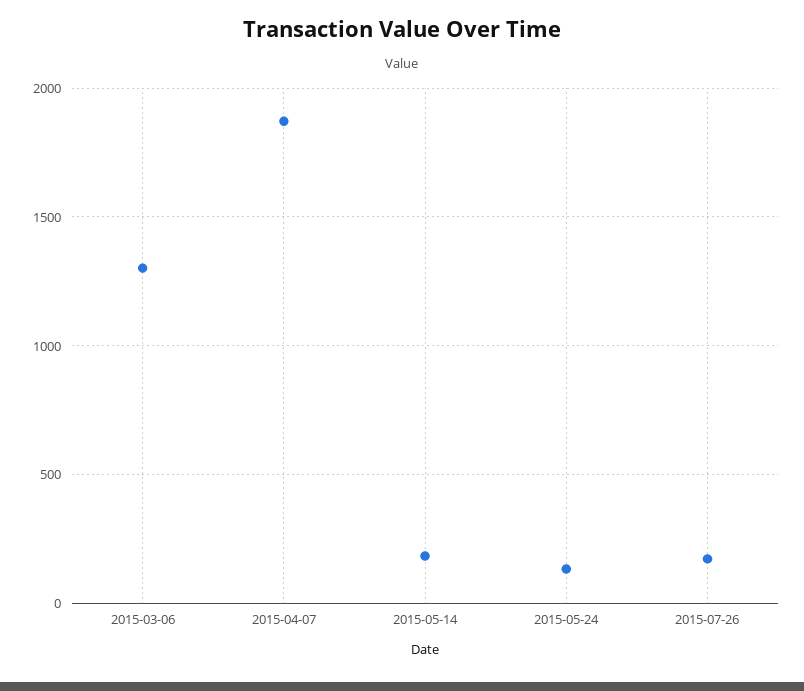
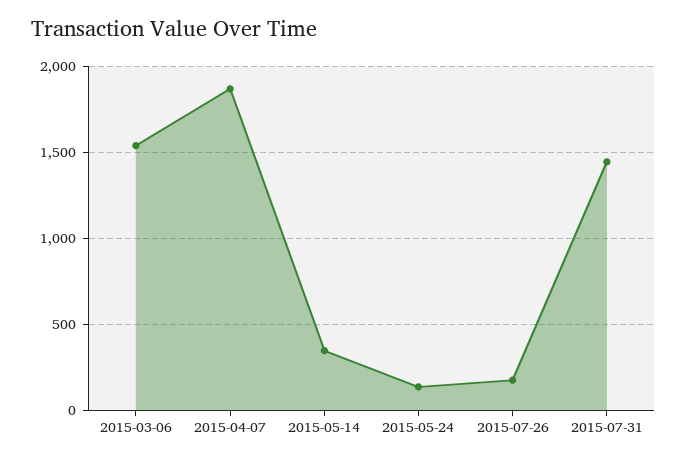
2015-03-06: 1300 -> 1550
2015-05-14: 200 -> 350
2015-07-31: none -> 1450

